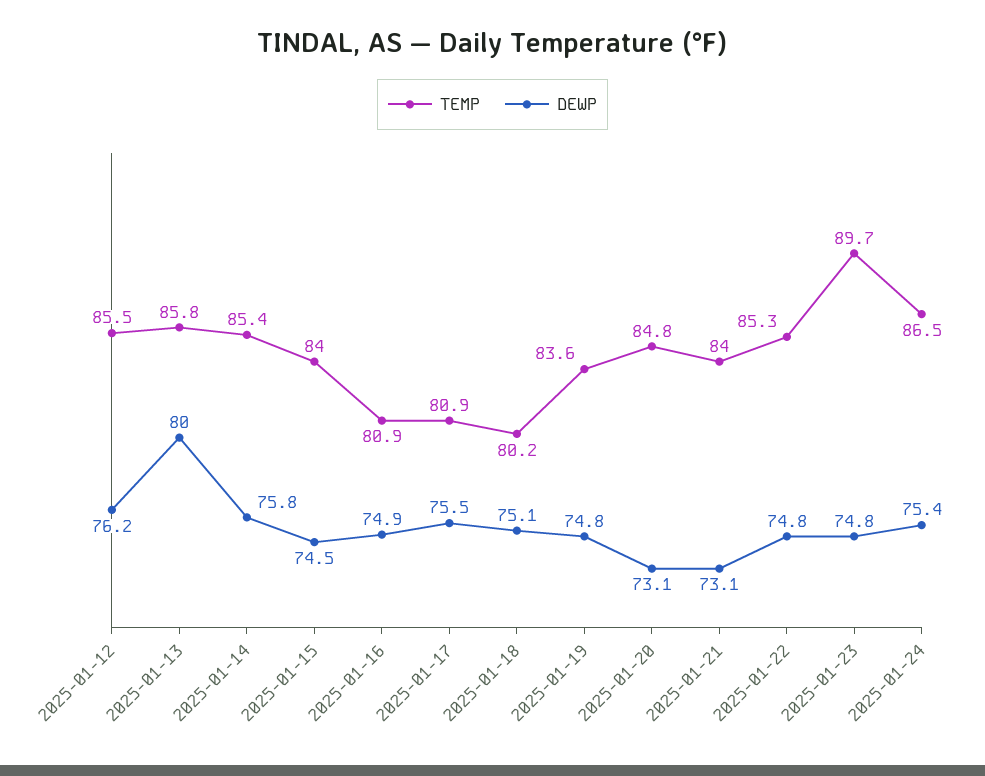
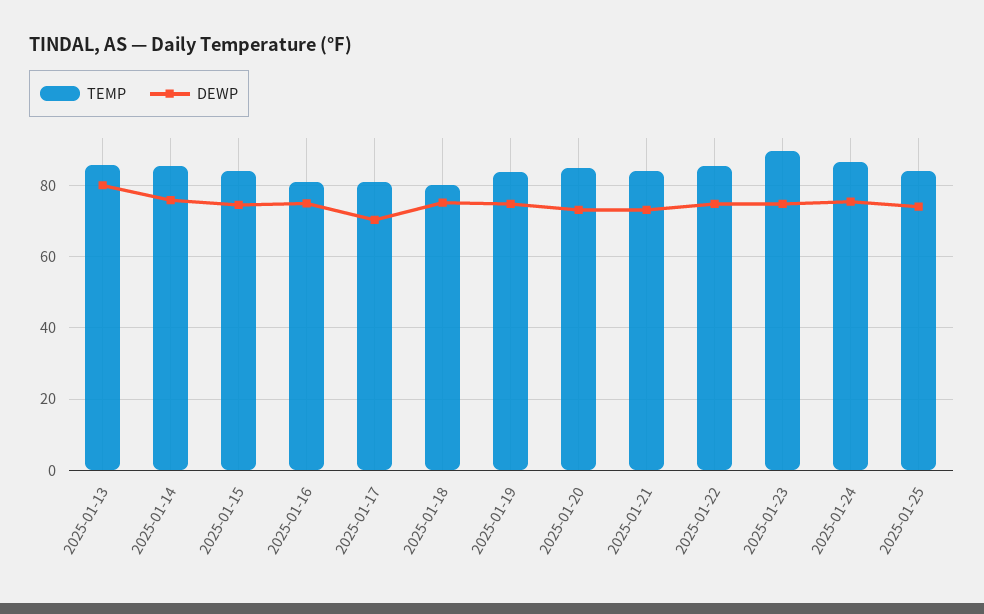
TEMP, 2025-01-12: 85.5 -> none
DEWP, 2025-01-12: 76.2 -> none
DEWP, 2025-01-17: 75.5 -> 70
TEMP, 2025-01-25: none -> 84
DEWP, 2025-01-25: none -> 74

